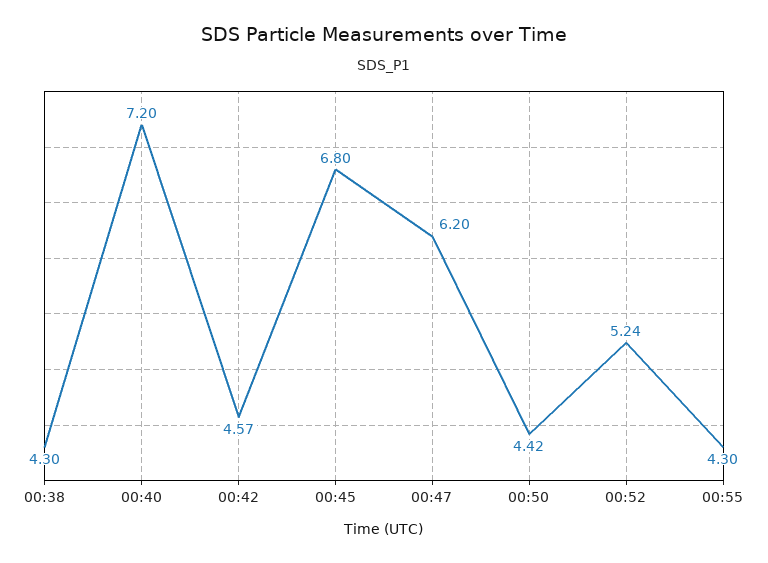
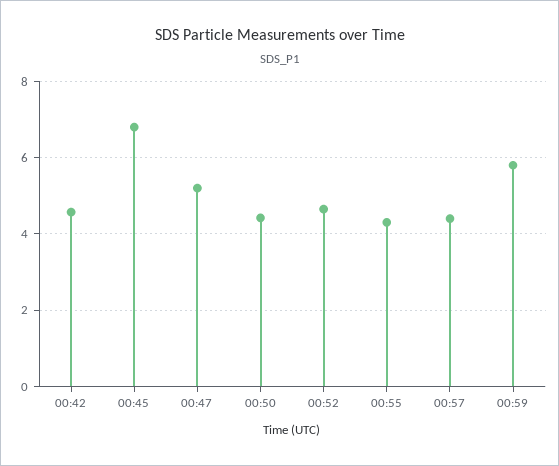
00:38: 4.3 -> none
00:40: 7.2 -> none
00:47: 6.2 -> 5.2
00:52: 5.24 -> 4.6
00:57: none -> 4.4
00:59: none -> 5.8

